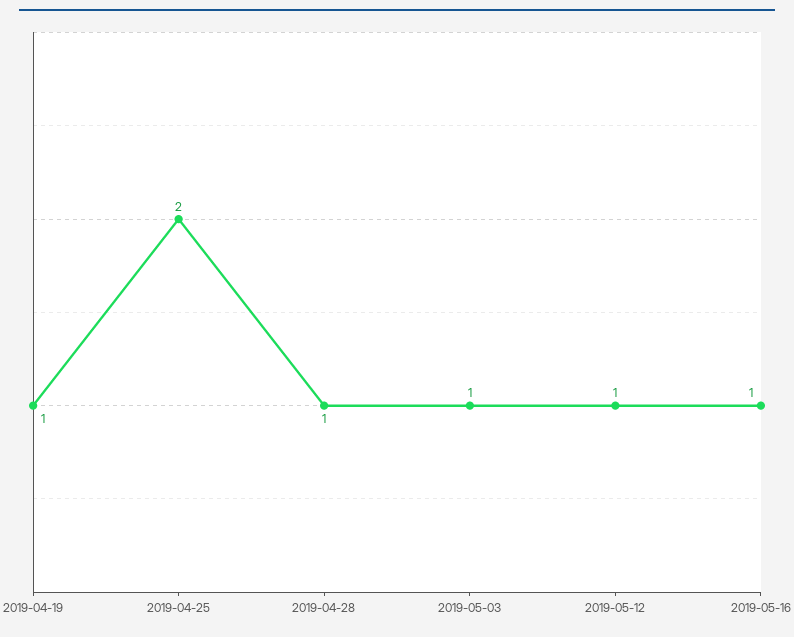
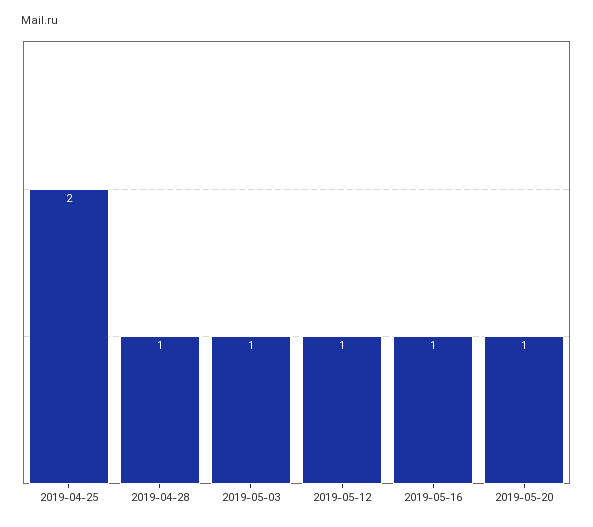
2019-04-19: 1 -> none
2019-05-20: none -> 1

